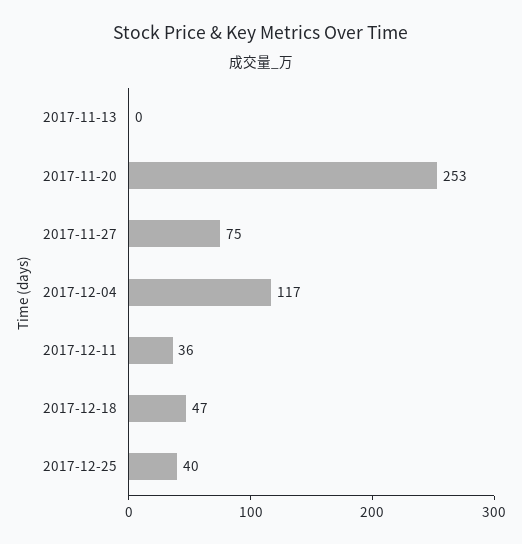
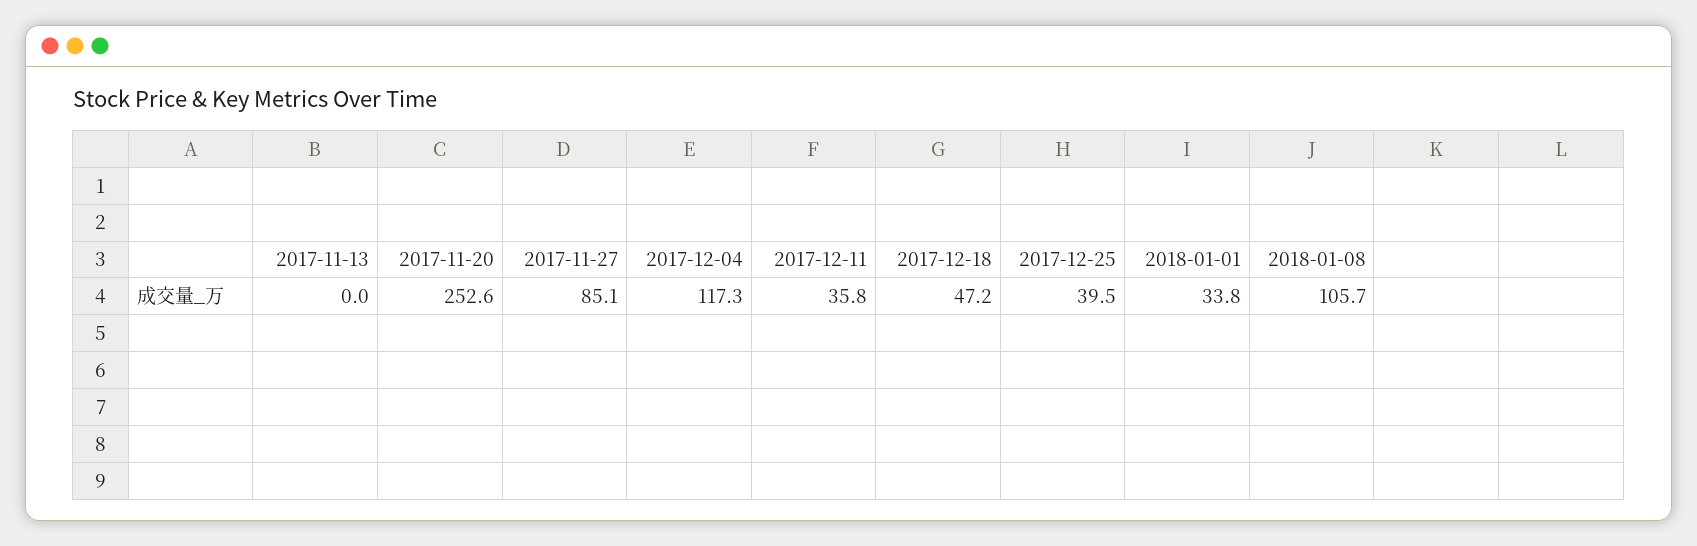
2017-11-27: 75 -> 85.1
2018-01-01: none -> 33.8
2018-01-08: none -> 105.7

